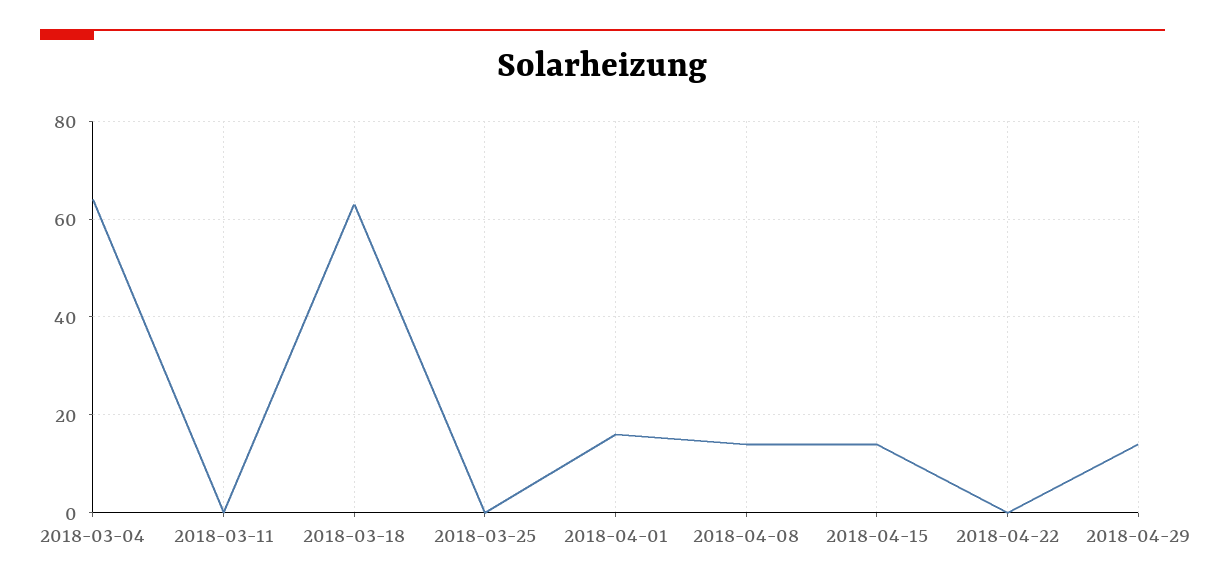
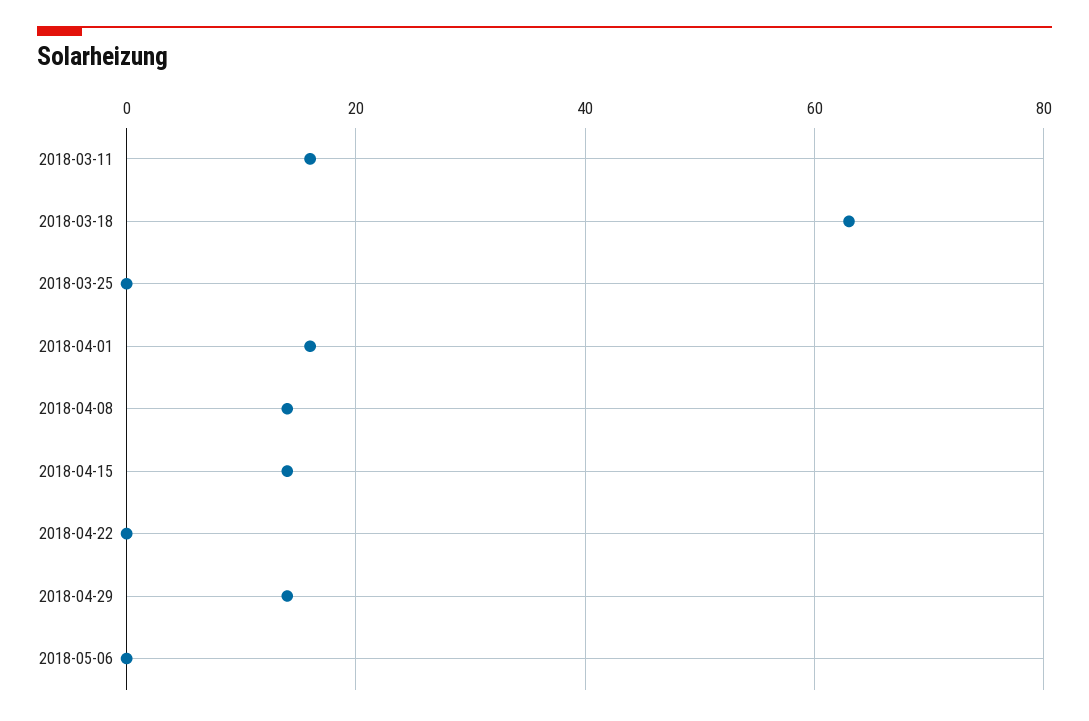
2018-03-04: 65 -> none
2018-03-11: 0 -> 15
2018-05-06: none -> 0

